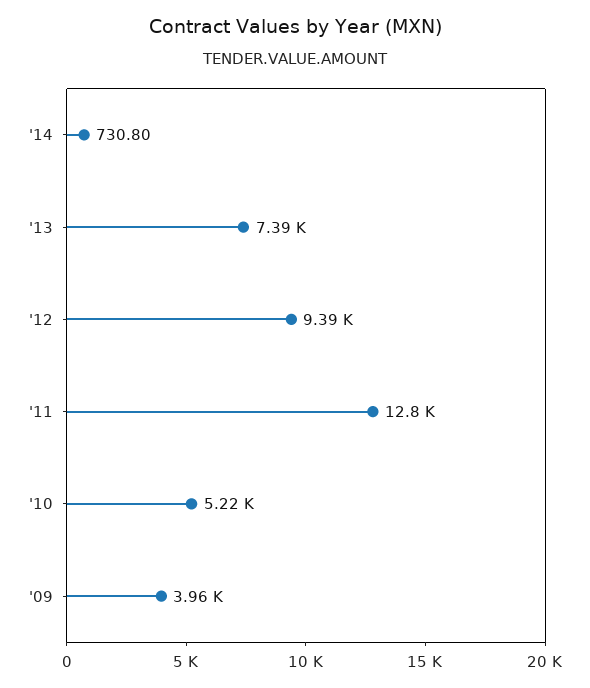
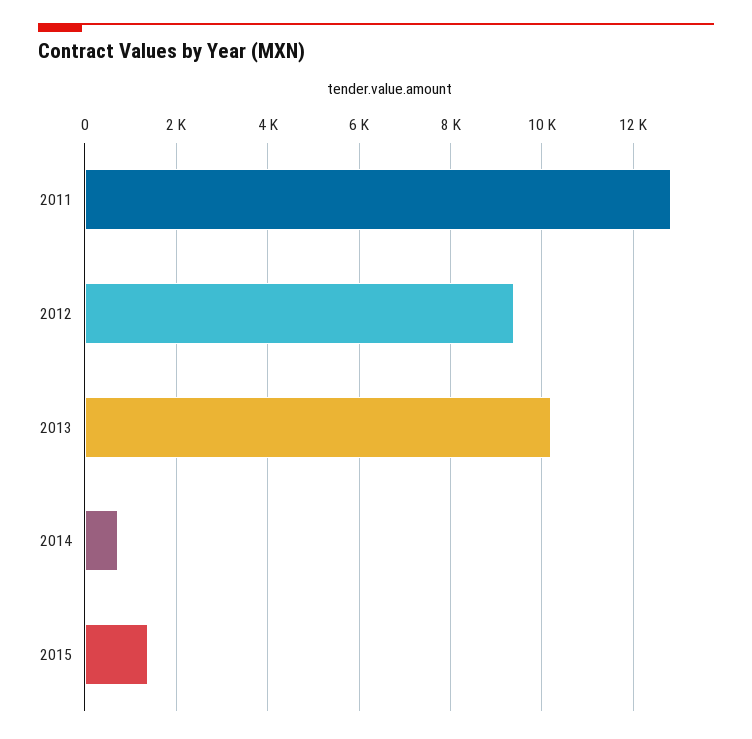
'13: 7390 -> 10200
'10: 5220 -> none
'09: 3960 -> none
2015: none -> 1400

